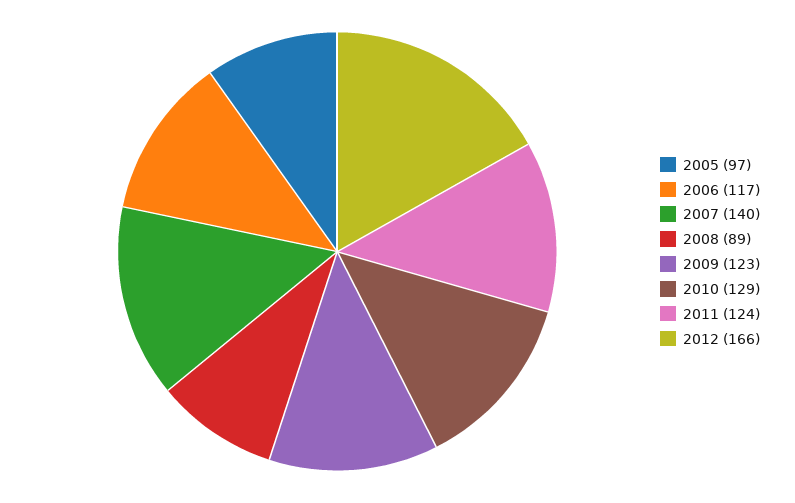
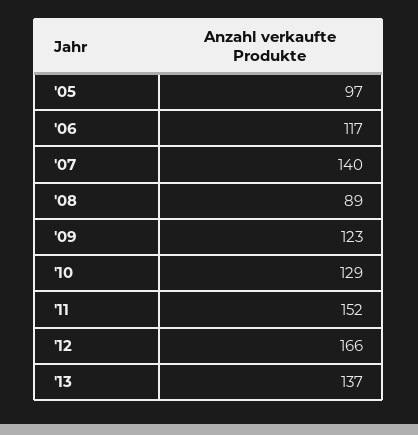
2011: 124 -> 152
'13: none -> 137

